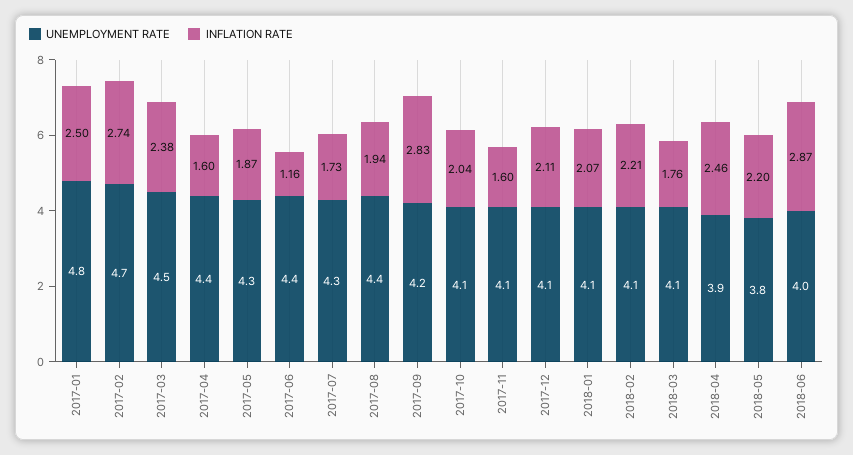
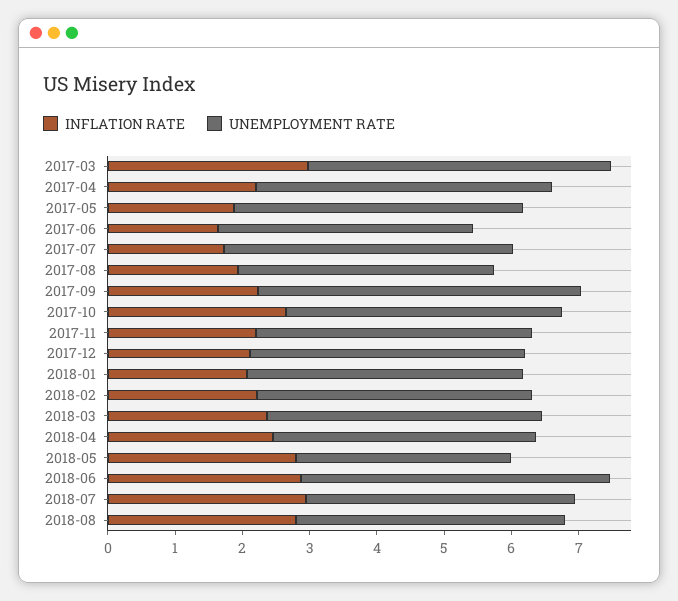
UNEMPLOYMENT RATE, 2017-01: 4.8 -> none
INFLATION RATE, 2017-01: 2.5 -> none
UNEMPLOYMENT RATE, 2017-02: 4.7 -> none
INFLATION RATE, 2017-02: 2.74 -> none
INFLATION RATE, 2017-03: 2.38 -> 3
INFLATION RATE, 2017-04: 1.6 -> 2.2
UNEMPLOYMENT RATE, 2017-06: 4.4 -> 3.8
INFLATION RATE, 2017-06: 1.16 -> 1.6
UNEMPLOYMENT RATE, 2017-08: 4.4 -> 3.8
UNEMPLOYMENT RATE, 2017-09: 4.2 -> 4.8
INFLATION RATE, 2017-09: 2.83 -> 2.2
INFLATION RATE, 2017-10: 2.04 -> 2.6
INFLATION RATE, 2017-11: 1.6 -> 2.2
INFLATION RATE, 2018-03: 1.76 -> 2.4
UNEMPLOYMENT RATE, 2018-05: 3.8 -> 3.2
INFLATION RATE, 2018-05: 2.2 -> 2.8
UNEMPLOYMENT RATE, 2018-06: 4 -> 4.6
INFLATION RATE, 2018-07: none -> 3
UNEMPLOYMENT RATE, 2018-07: none -> 4
INFLATION RATE, 2018-08: none -> 2.8
UNEMPLOYMENT RATE, 2018-08: none -> 4

